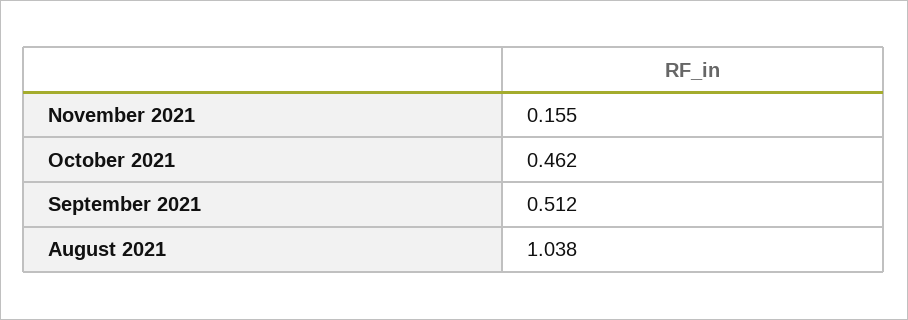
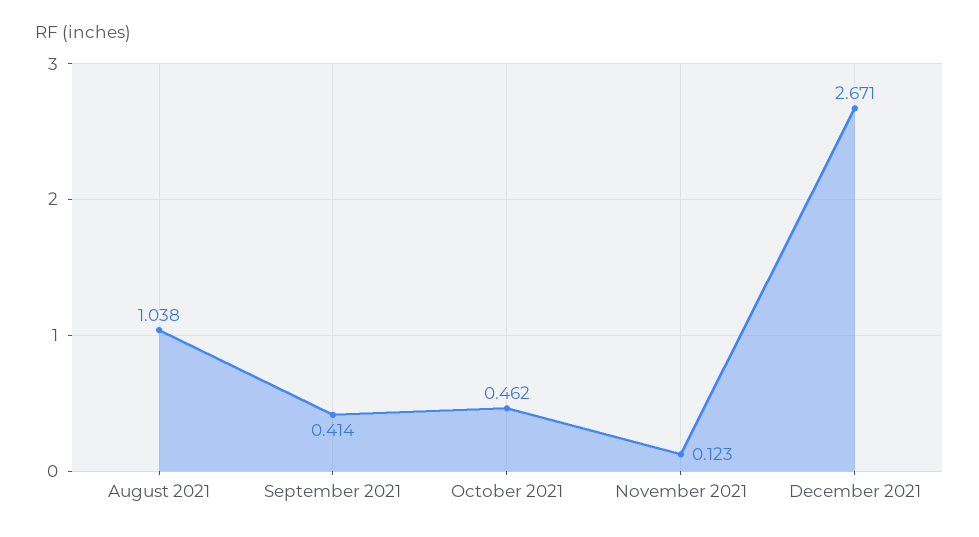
November 2021: 0.155 -> 0.123
September 2021: 0.512 -> 0.414
December 2021: none -> 2.671

